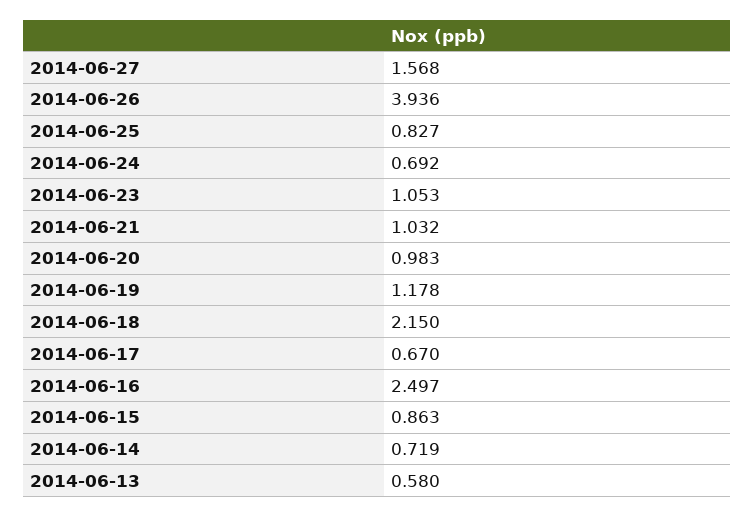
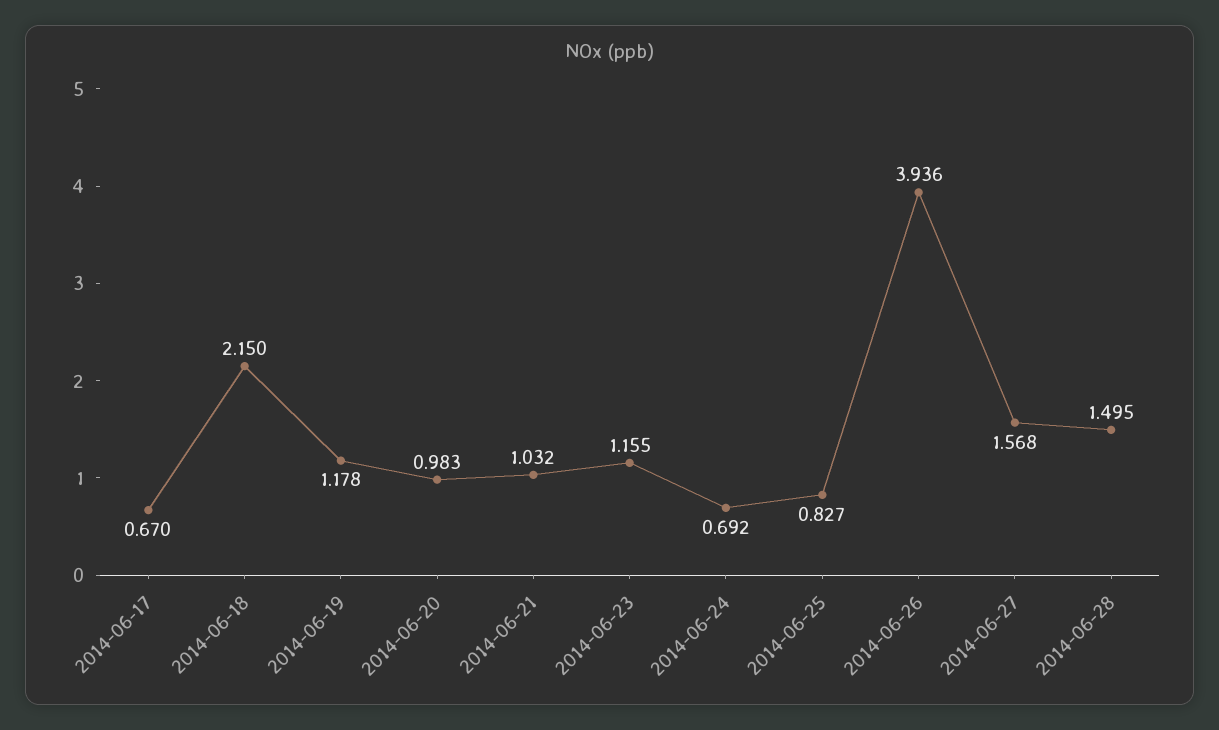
2014-06-23: 1.053 -> 1.155
2014-06-16: 2.497 -> none
2014-06-15: 0.863 -> none
2014-06-14: 0.719 -> none
2014-06-13: 0.58 -> none
2014-06-28: none -> 1.495

